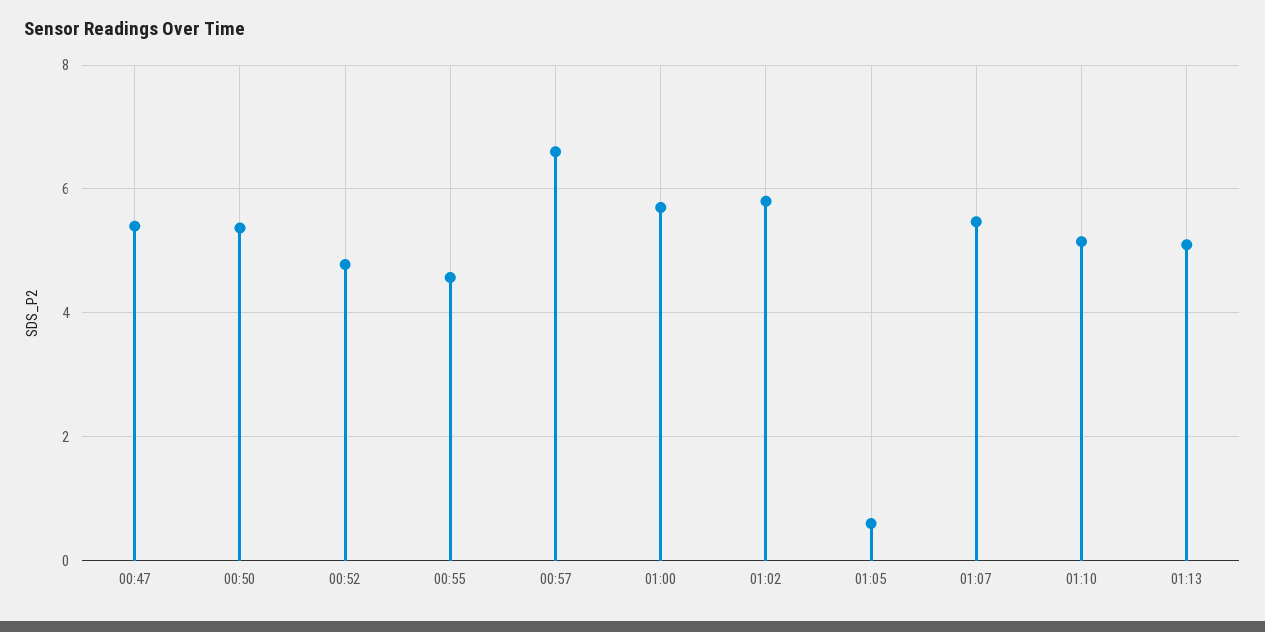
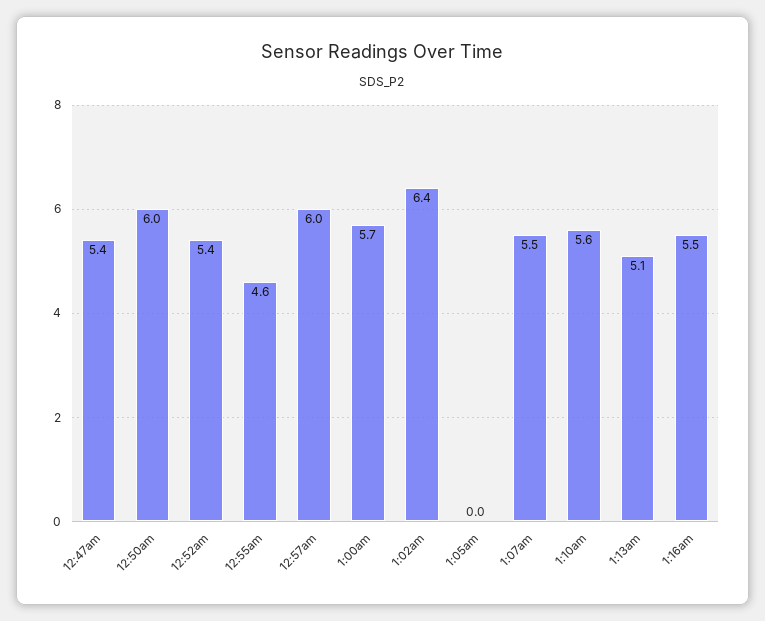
00:50: 5.4 -> 6
00:52: 4.8 -> 5.4
00:57: 6.6 -> 6
01:02: 5.8 -> 6.4
01:05: 0.6 -> 0
01:10: 5.2 -> 5.6
1:16am: none -> 5.5

